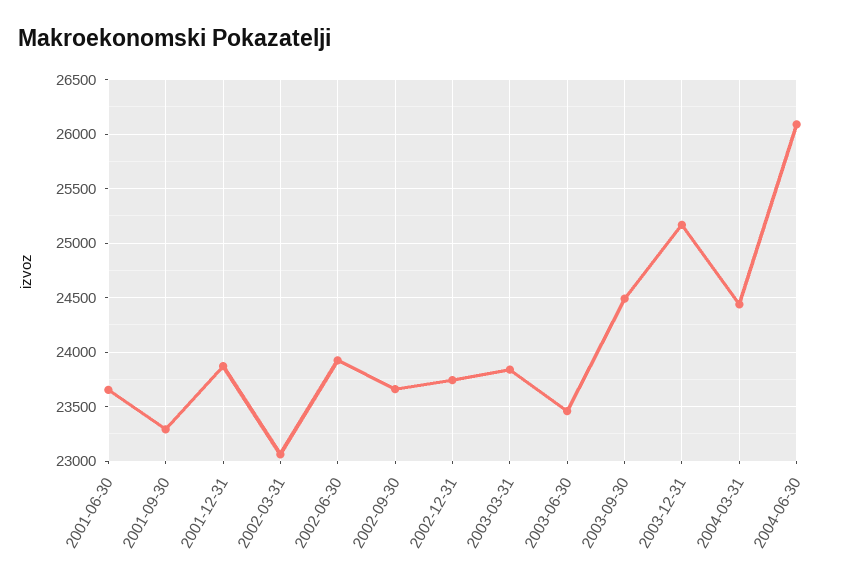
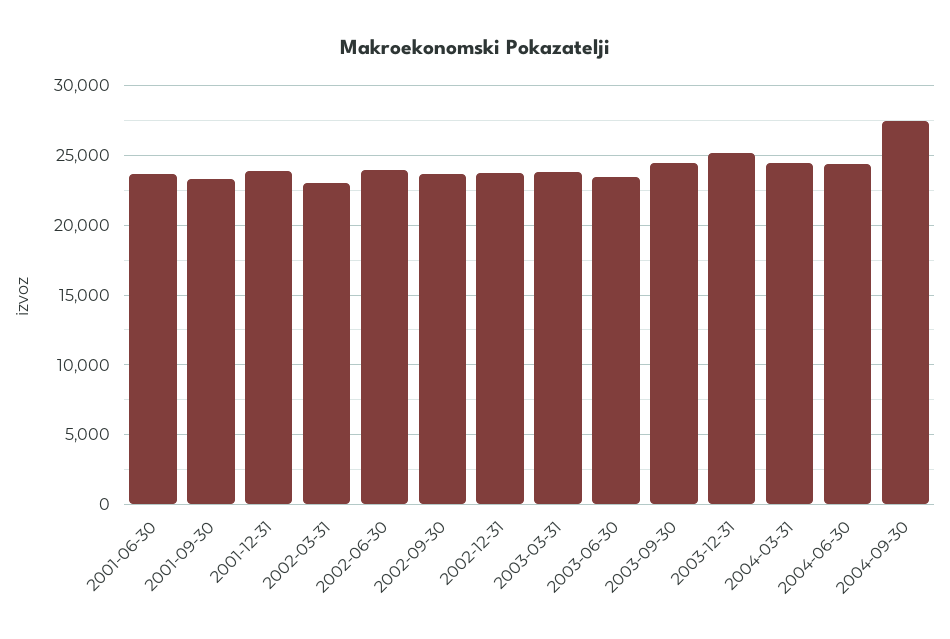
2004-06-30: 26100 -> 24500
2004-09-30: none -> 27500

